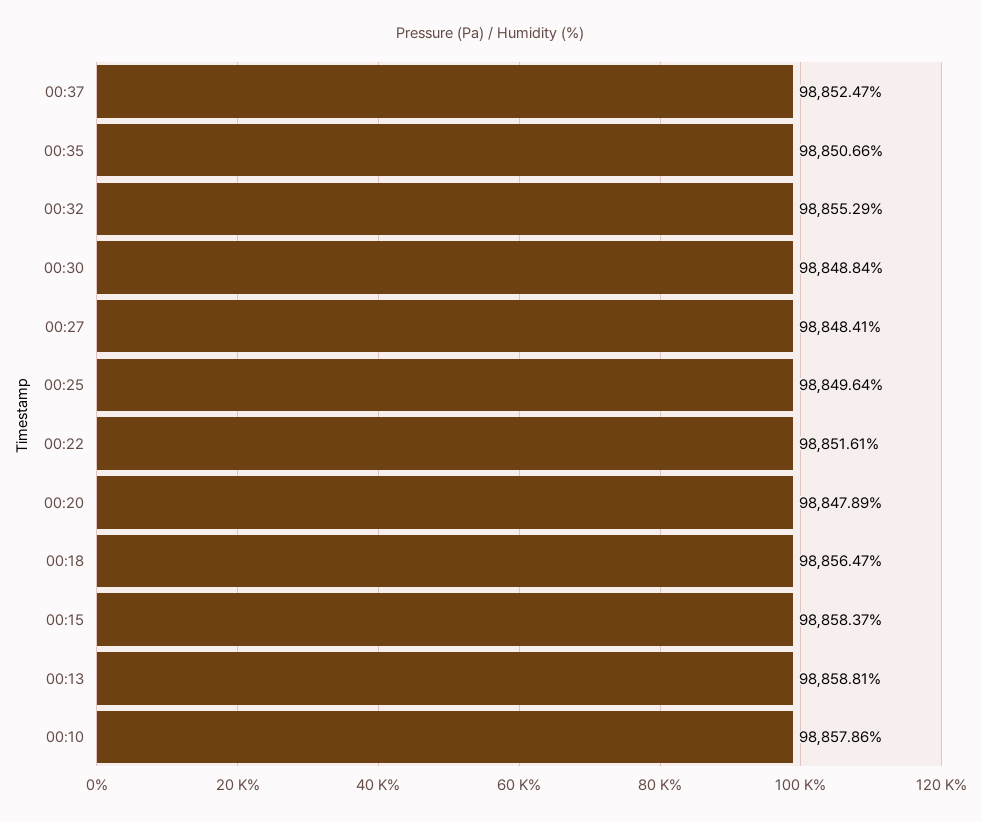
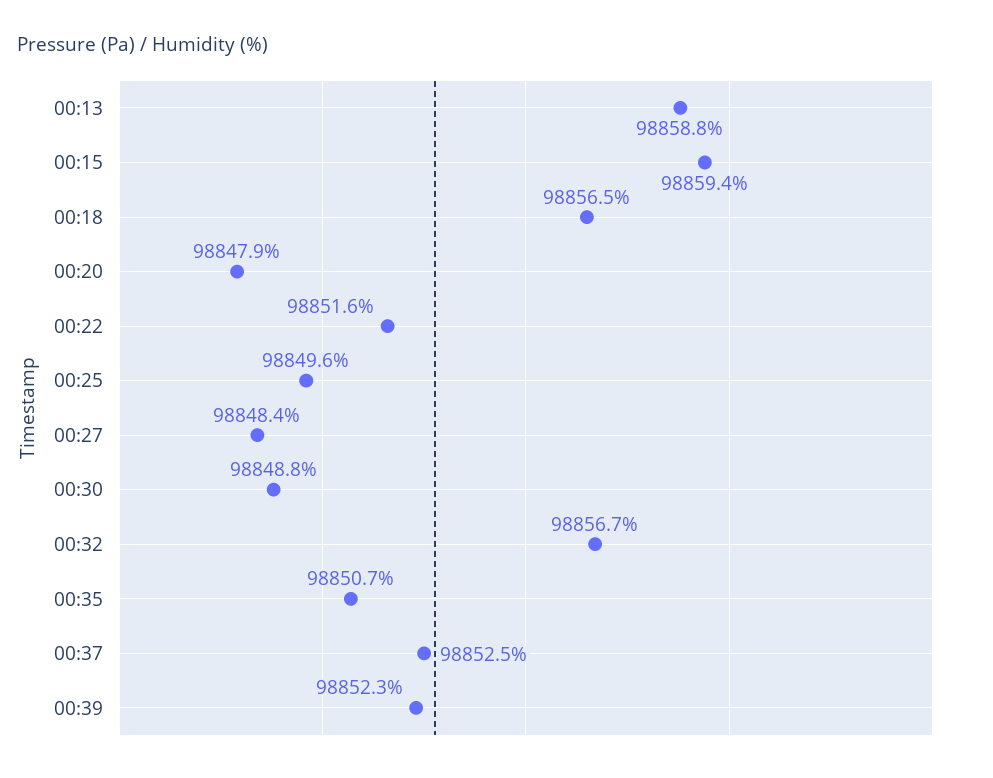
00:32: 98855.29 -> 98856.7
00:15: 98858.37 -> 98859.4
00:10: 98857.86 -> none
00:39: none -> 98852.3

